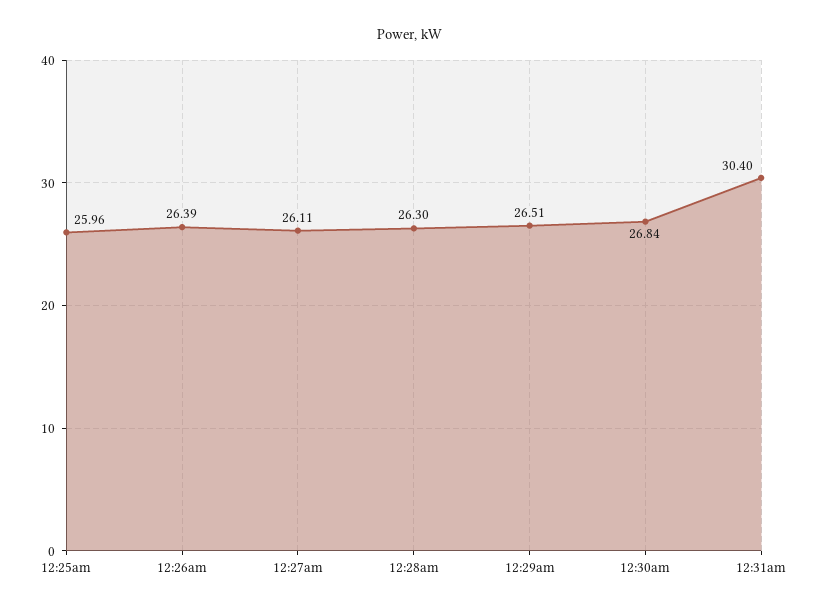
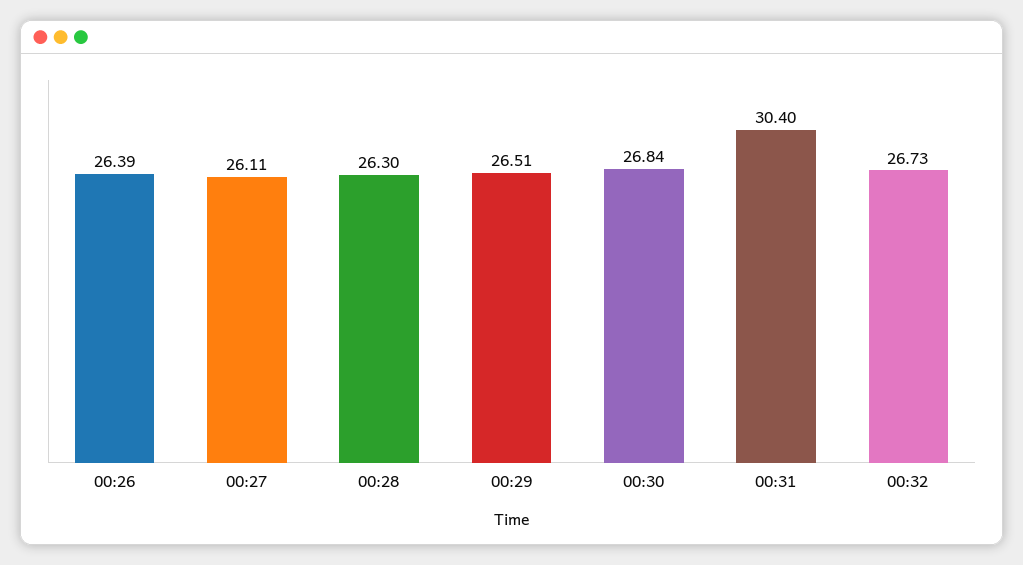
12:25am: 25.96 -> none
00:32: none -> 26.73

